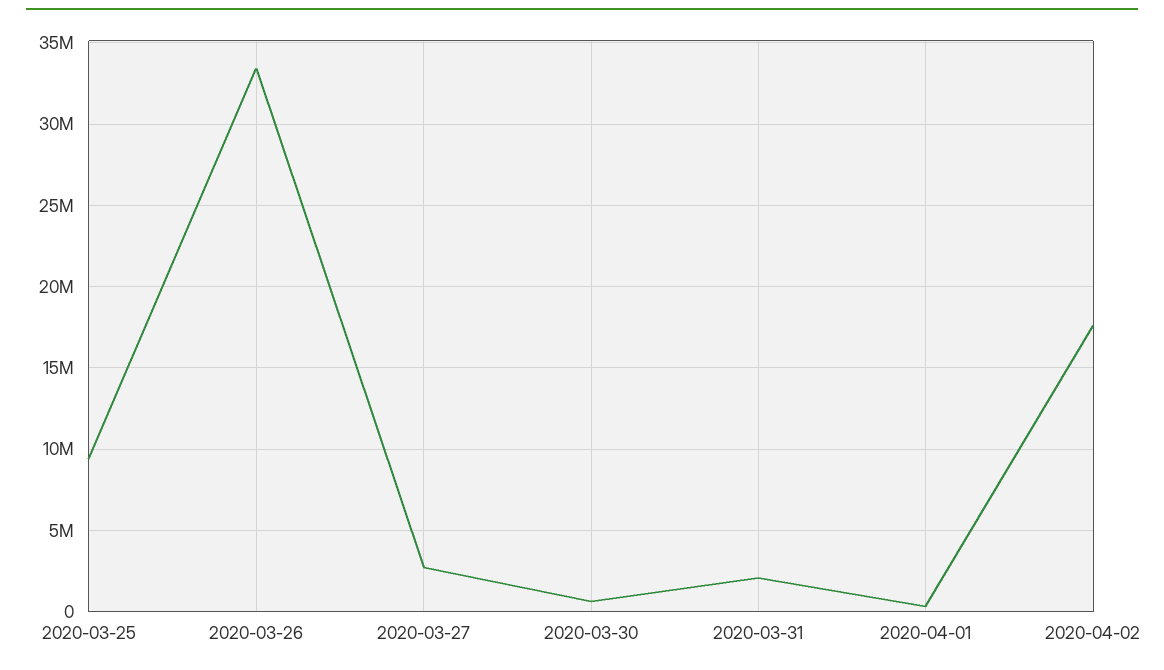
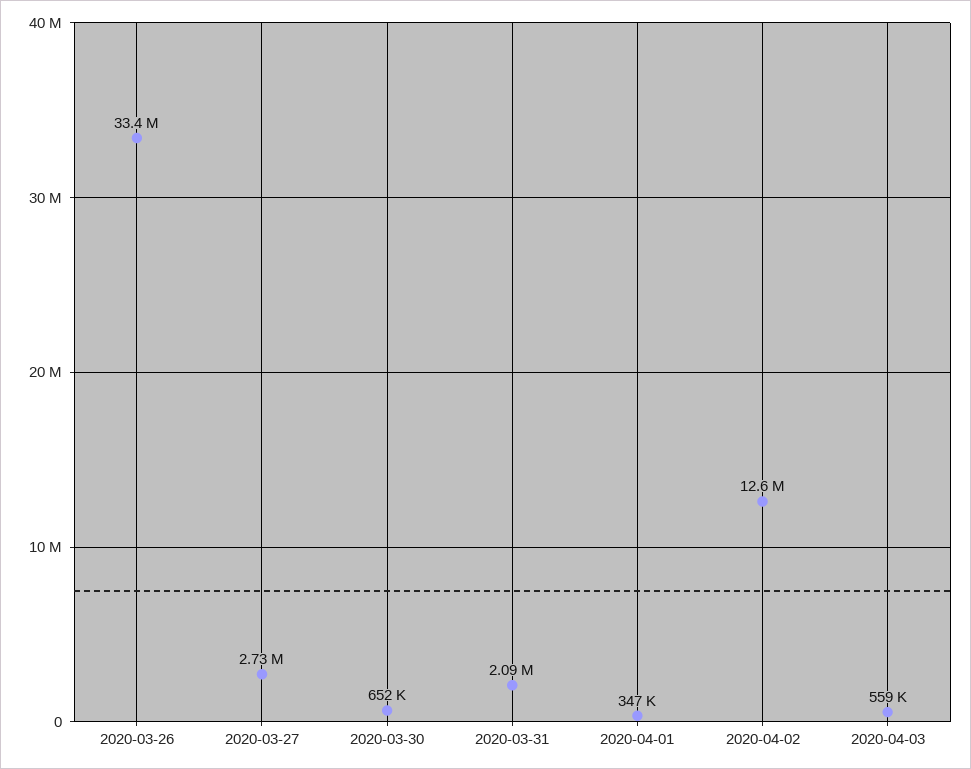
2020-03-25: 9500000 -> none
2020-04-02: 17500000 -> 12600000
2020-04-03: none -> 559000

